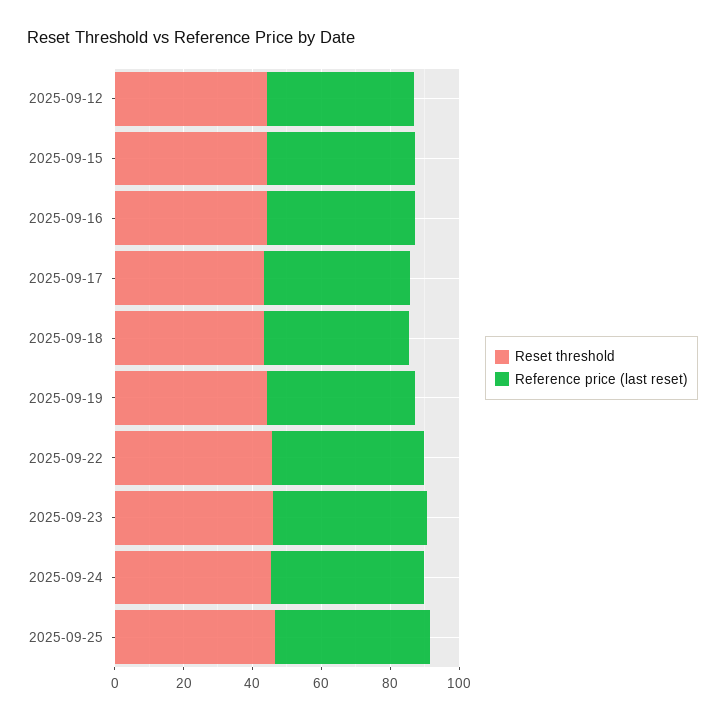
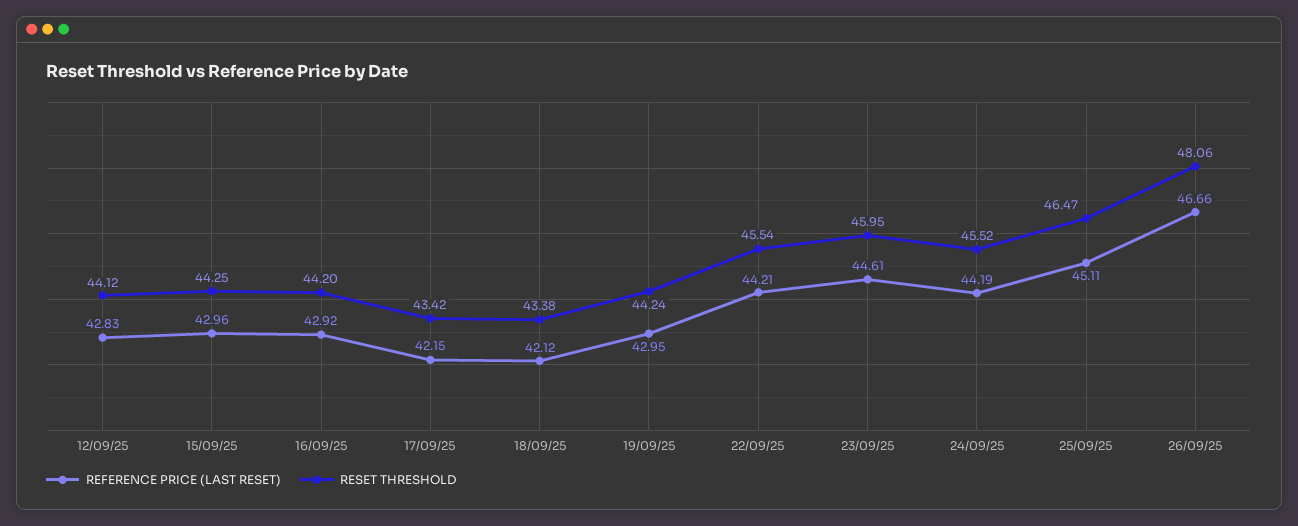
Reference price (last reset), 26/09/25: none -> 46.66
Reset threshold, 26/09/25: none -> 48.06

